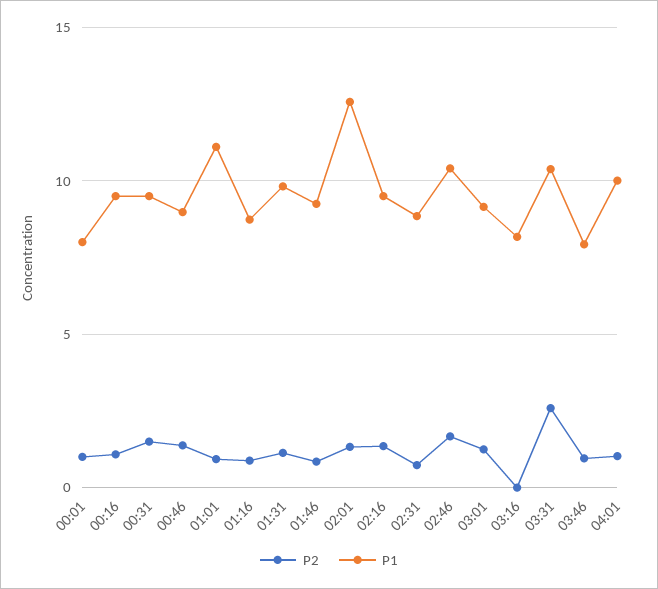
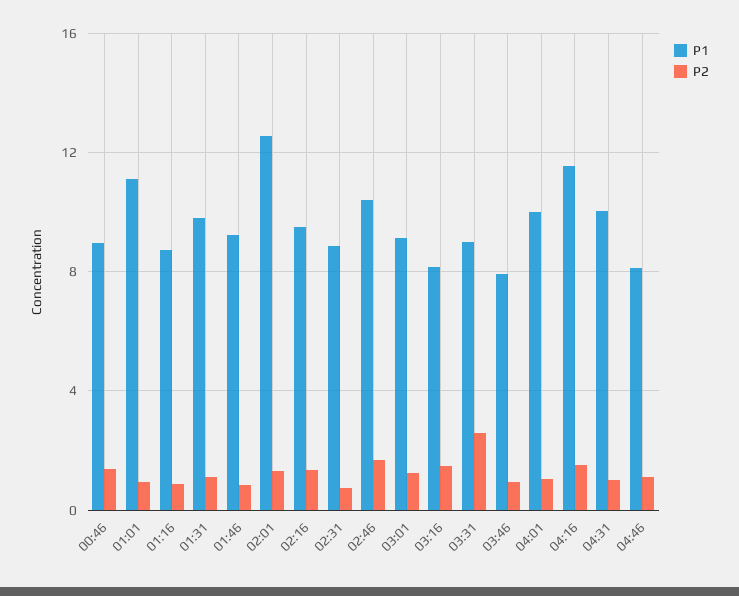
P2, 00:01: 1 -> none
P1, 00:01: 8 -> none
P2, 00:16: 1 -> none
P1, 00:16: 9.5 -> none
P2, 00:31: 1.5 -> none
P1, 00:31: 9.5 -> none
P2, 03:16: 0 -> 1.5
P1, 03:31: 10.5 -> 9
P1, 04:16: none -> 11.5
P2, 04:16: none -> 1.5
P1, 04:31: none -> 10
P2, 04:31: none -> 1
P1, 04:46: none -> 8
P2, 04:46: none -> 1

